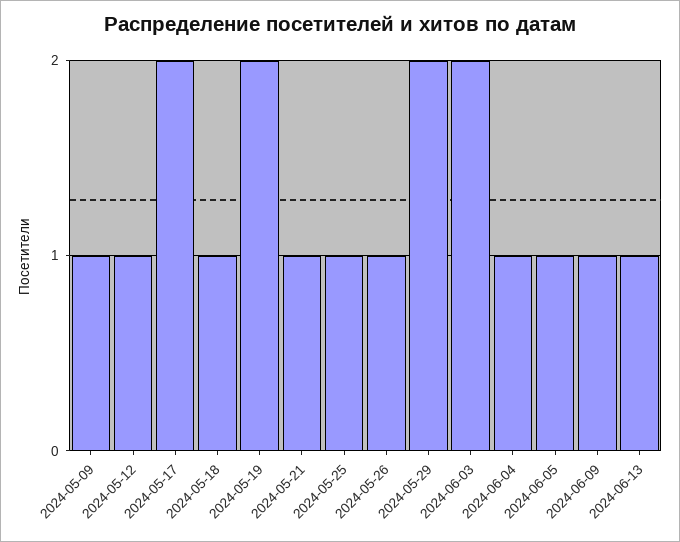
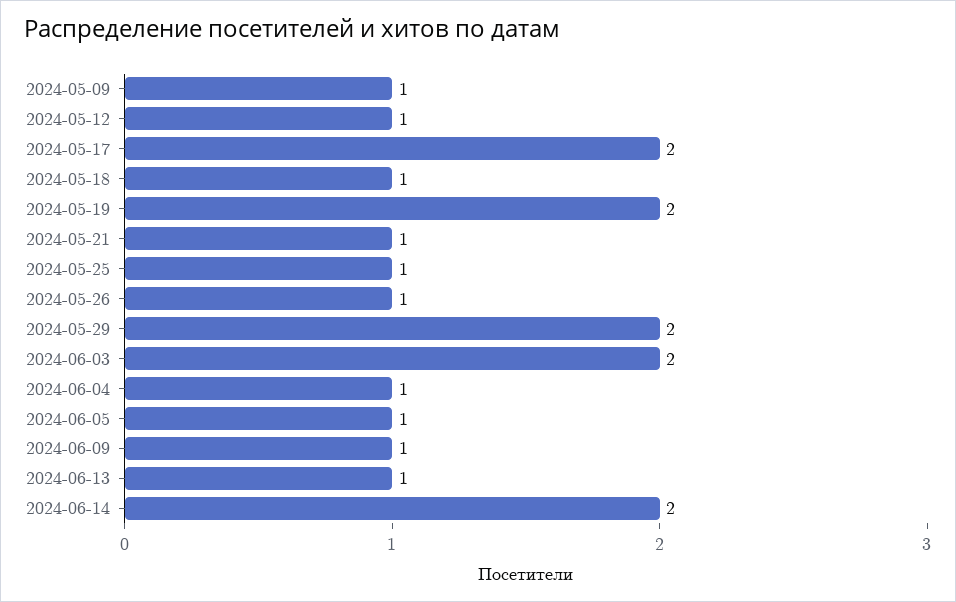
2024-06-14: none -> 2

